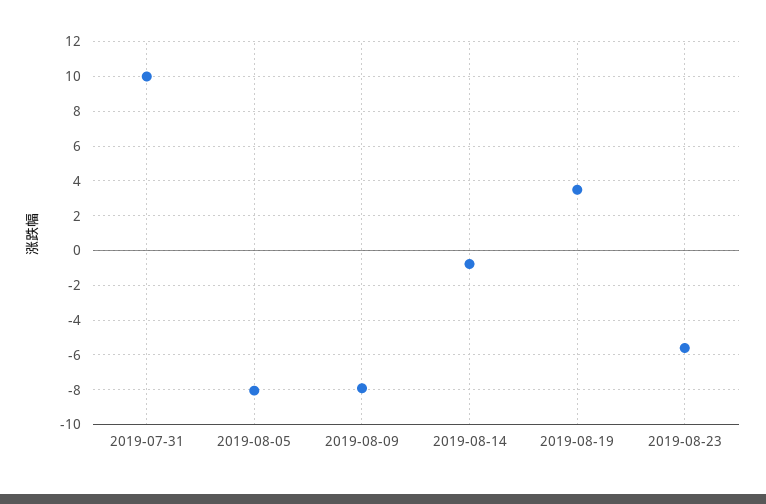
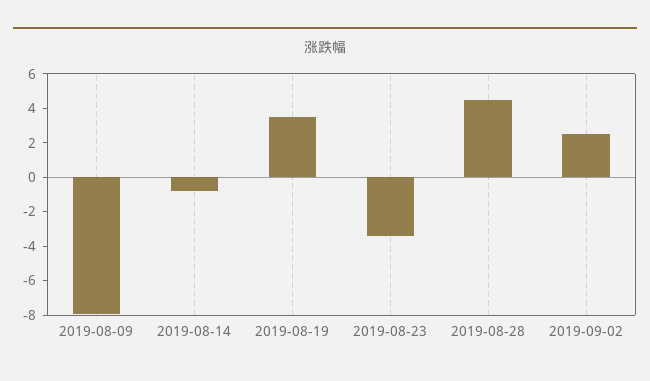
2019-07-31: 10 -> none
2019-08-05: -8 -> none
2019-08-23: -5.5 -> -3.5
2019-08-28: none -> 4.5
2019-09-02: none -> 2.5

